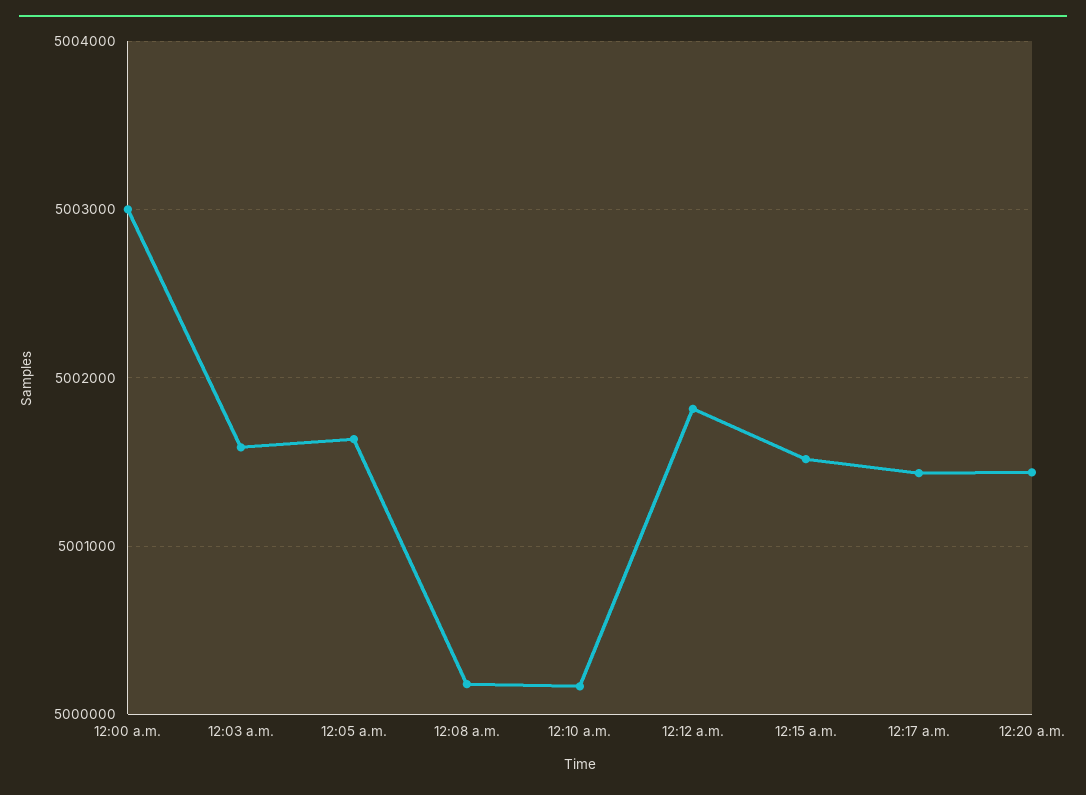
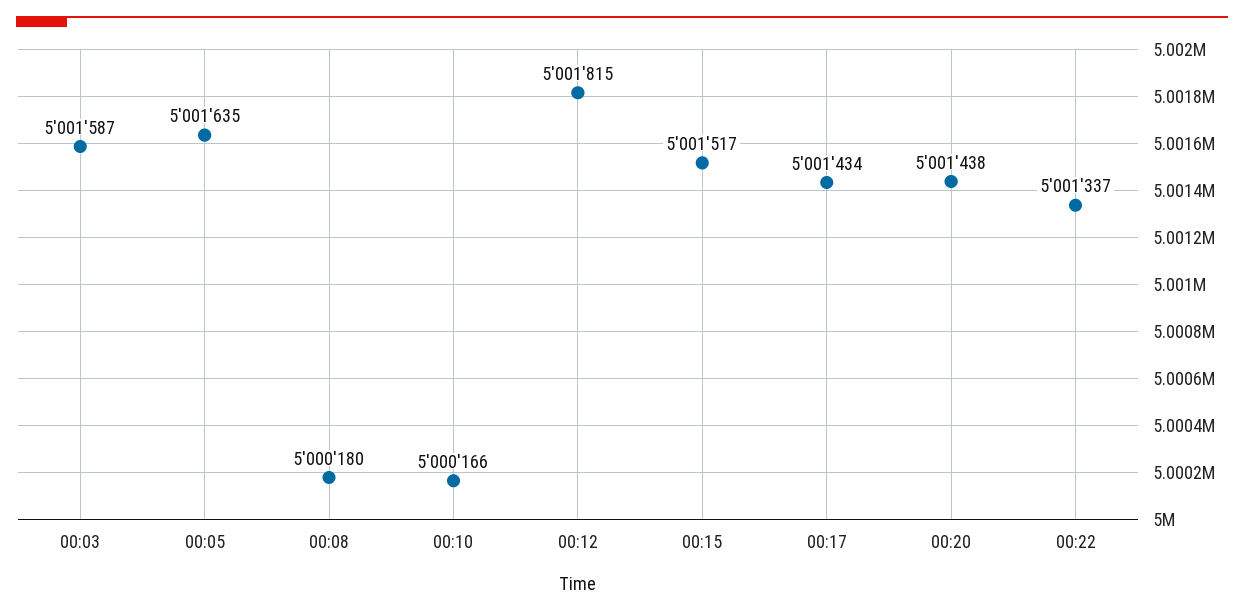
12:00 a.m.: 5003000 -> none
00:22: none -> 5001337

